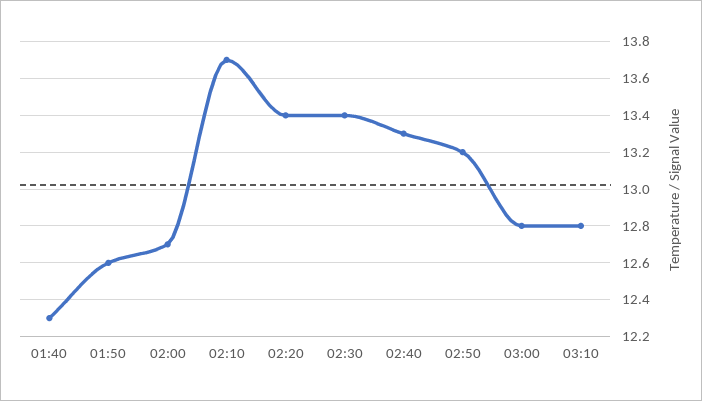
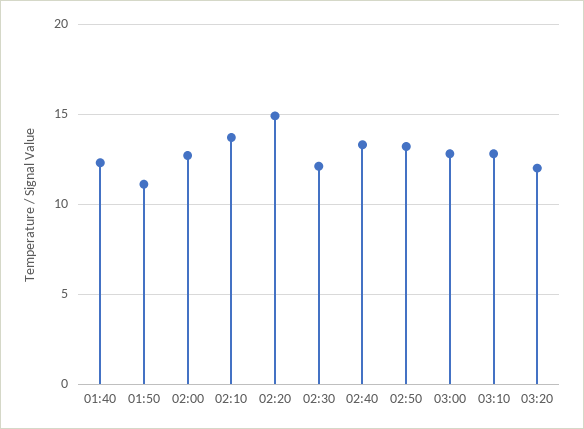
01:50: 12.6 -> 11
02:20: 13.4 -> 15
02:30: 13.4 -> 12
03:20: none -> 12

